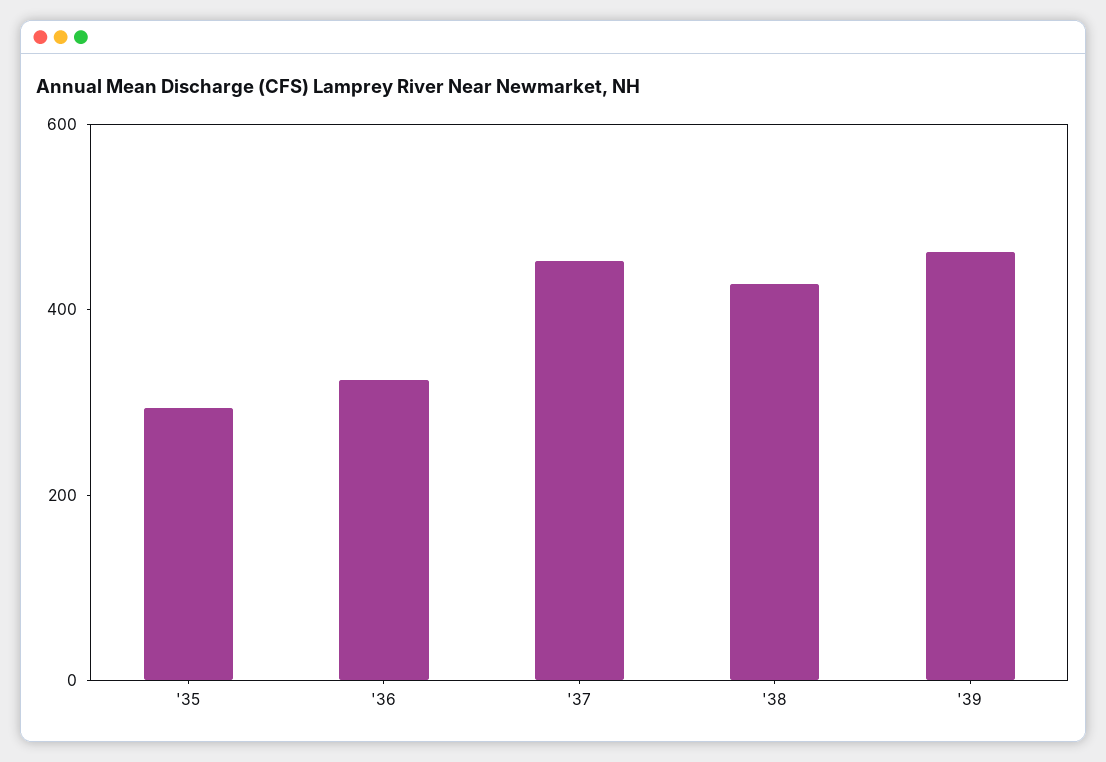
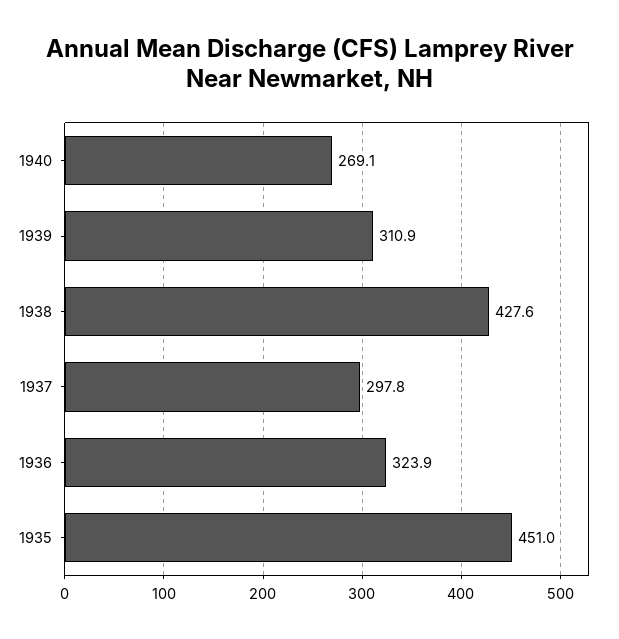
'35: 300 -> 451
'37: 450 -> 297.8
'39: 450 -> 310.9
1940: none -> 269.1

